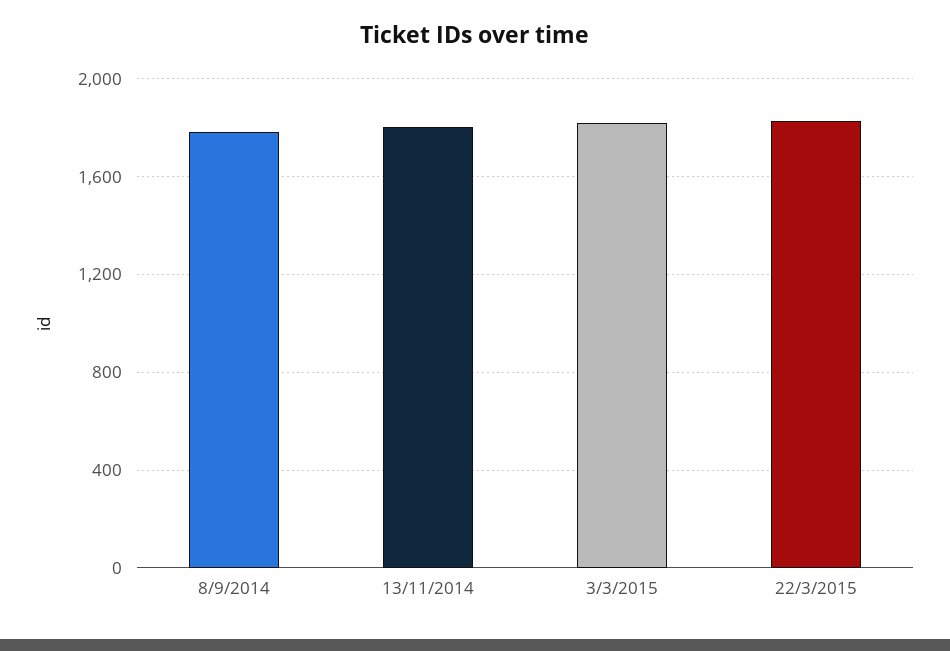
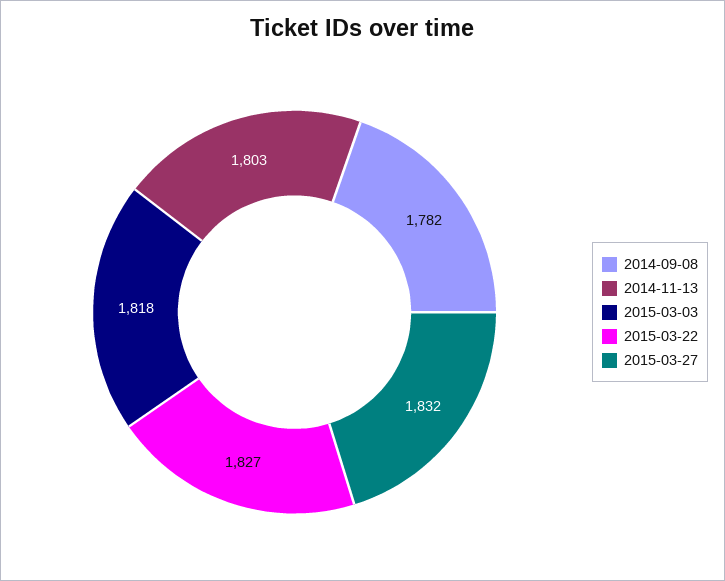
2015-03-27: none -> 1832

